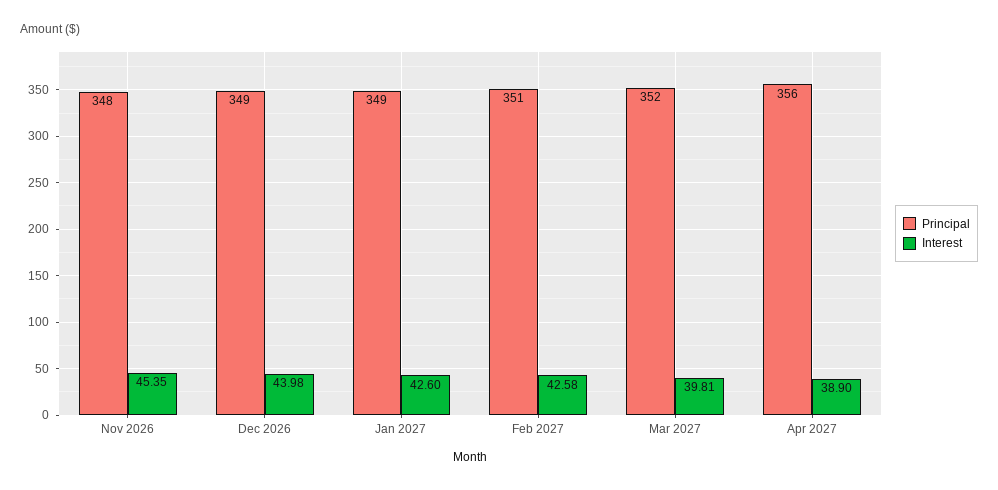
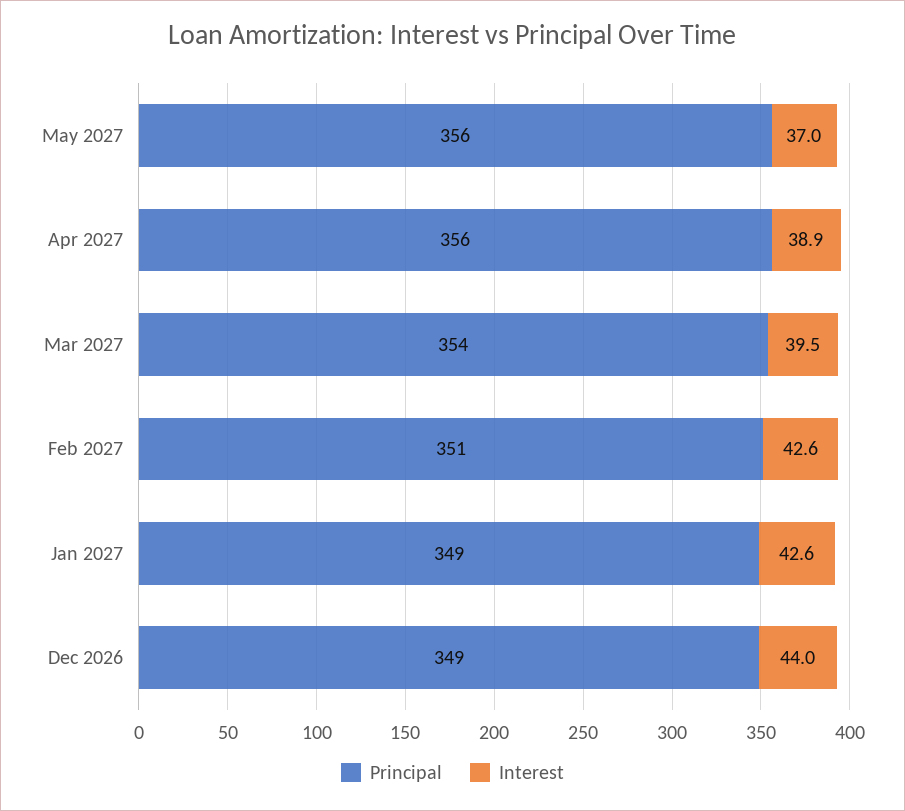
Principal, Nov 2026: 348 -> none
Interest, Nov 2026: 45.35 -> none
Principal, Mar 2027: 352 -> 354
Interest, Mar 2027: 39.81 -> 39.5
Principal, May 2027: none -> 356
Interest, May 2027: none -> 37

